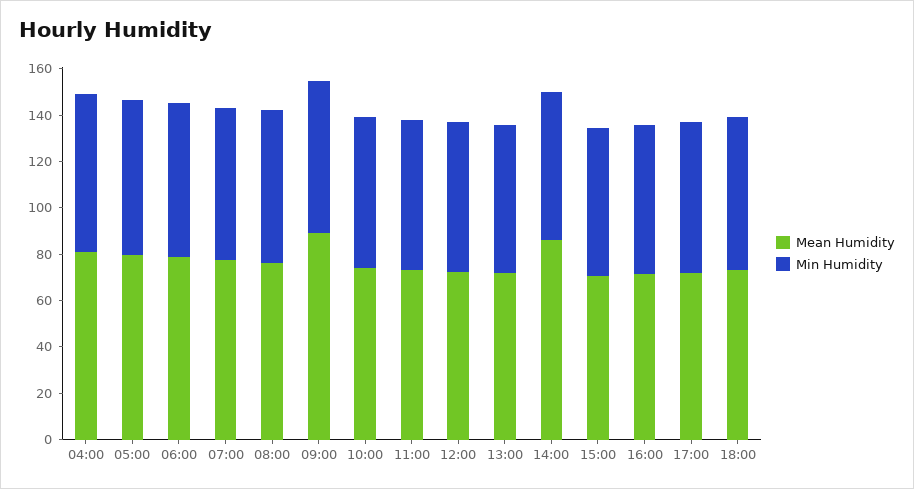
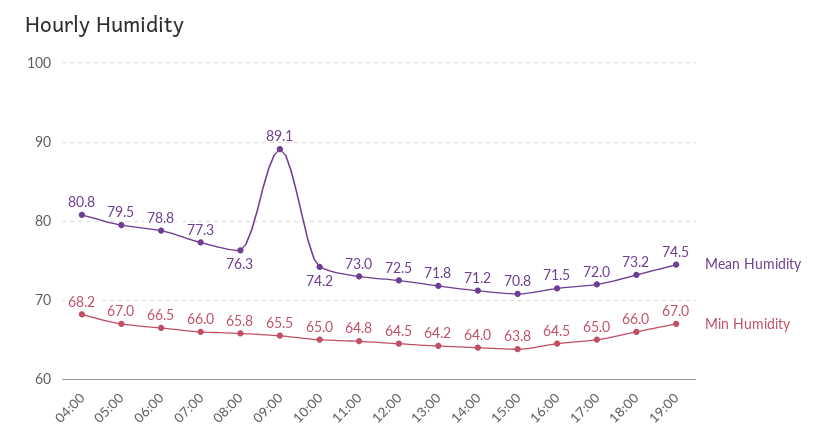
Mean Humidity, 14:00: 85 -> 71.2
Mean Humidity, 19:00: none -> 74.5
Min Humidity, 19:00: none -> 67

